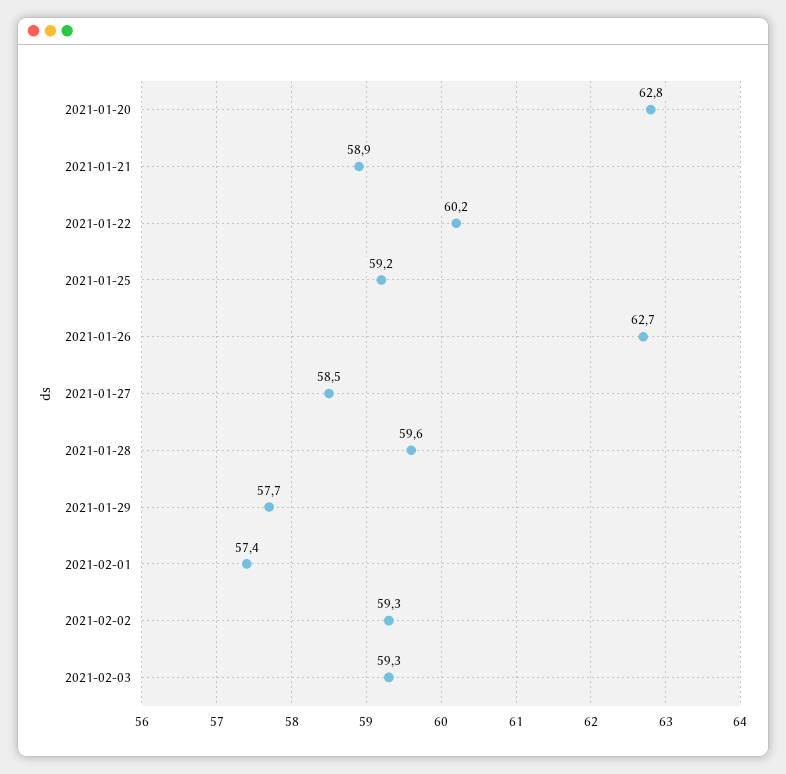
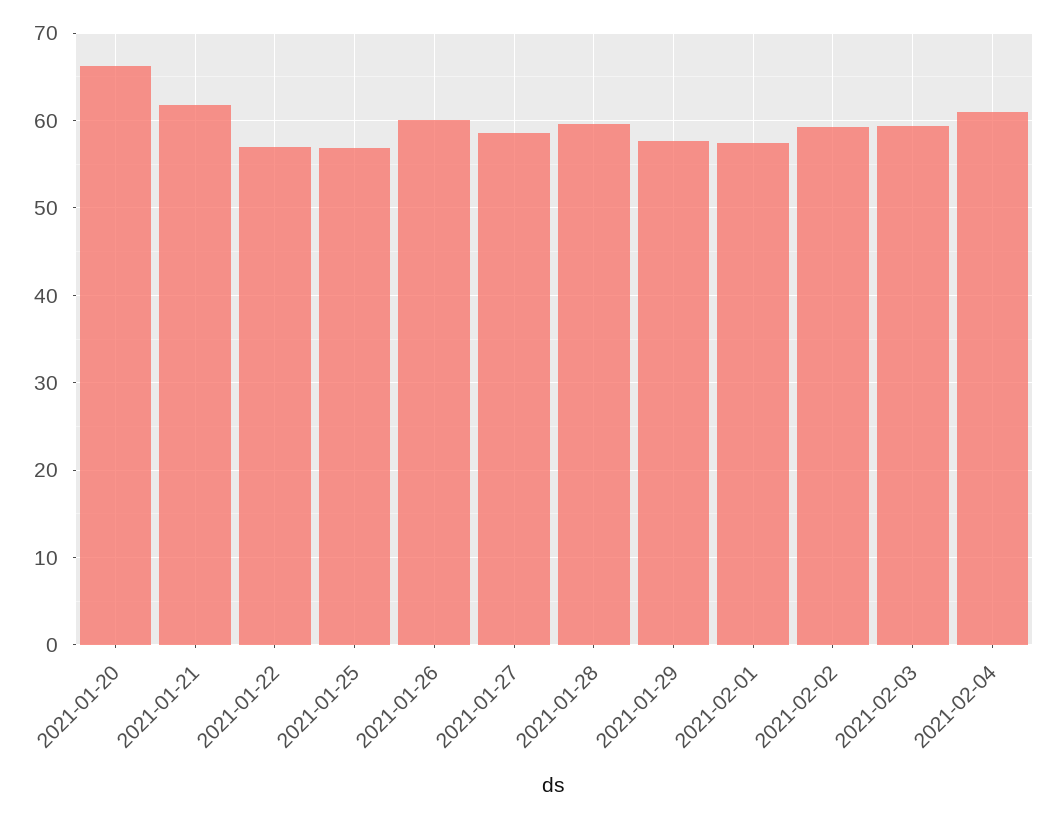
2021-01-20: 62.8 -> 66
2021-01-21: 58.9 -> 62
2021-01-22: 60.2 -> 57
2021-01-25: 59.2 -> 57
2021-01-26: 62.7 -> 60
2021-02-04: none -> 61

